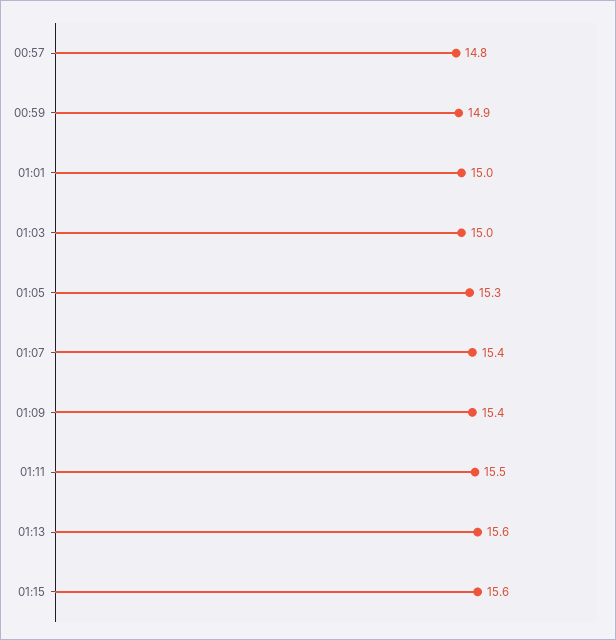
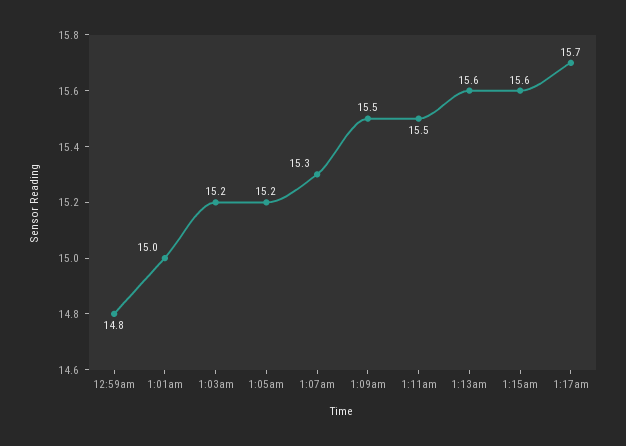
00:57: 14.8 -> none
00:59: 14.9 -> 14.8
01:03: 15 -> 15.2
01:05: 15.3 -> 15.2
01:07: 15.4 -> 15.3
01:09: 15.4 -> 15.5
1:17am: none -> 15.7

